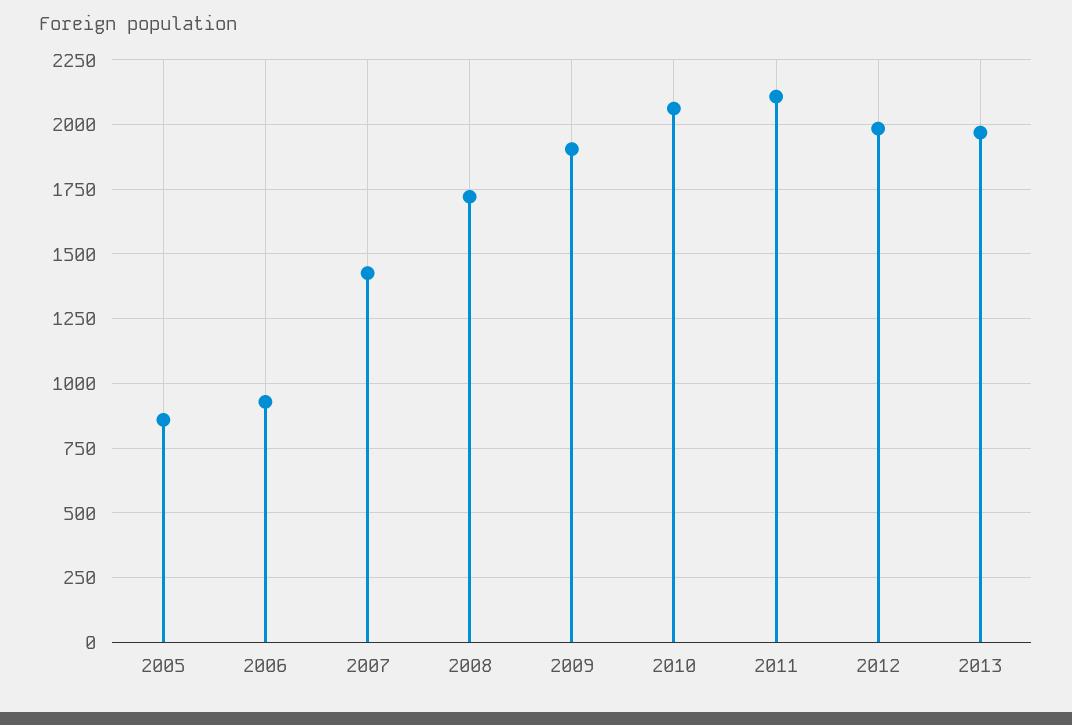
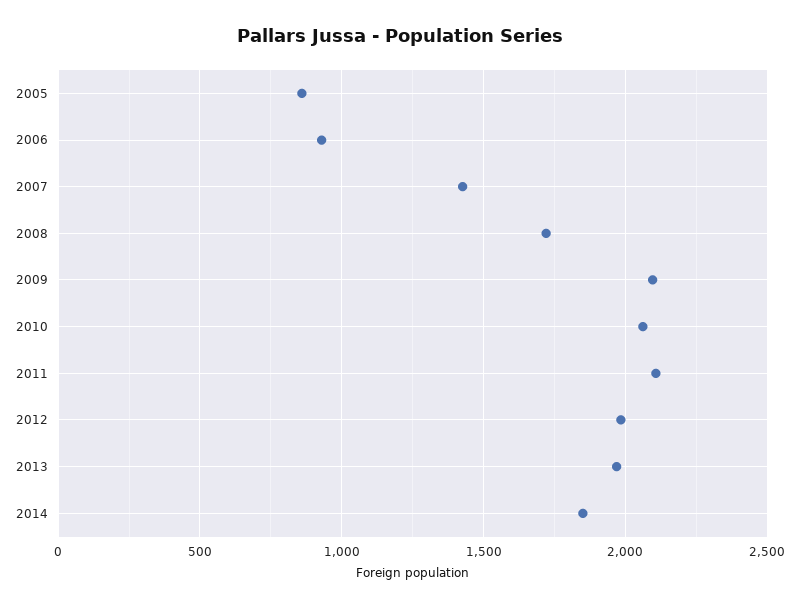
2009: 1900 -> 2100
2014: none -> 1850

